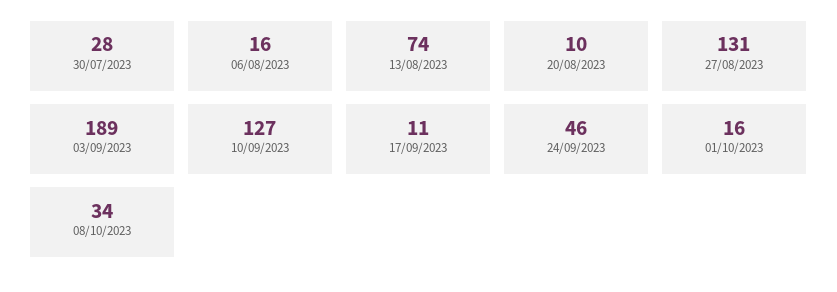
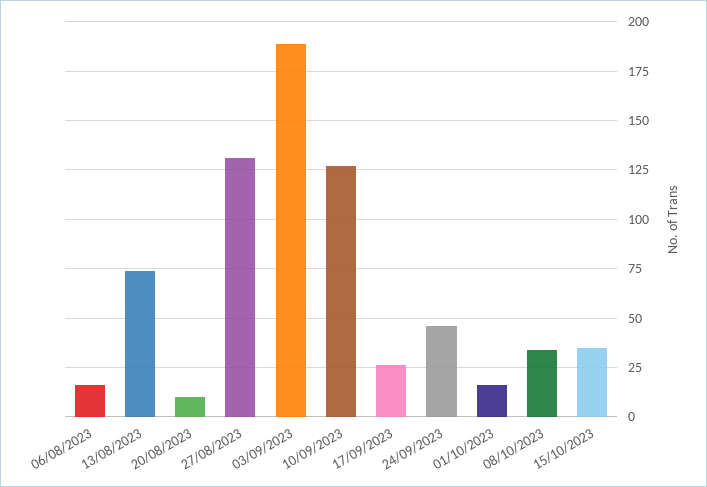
30/07/2023: 28 -> none
17/09/2023: 11 -> 25
15/10/2023: none -> 35

